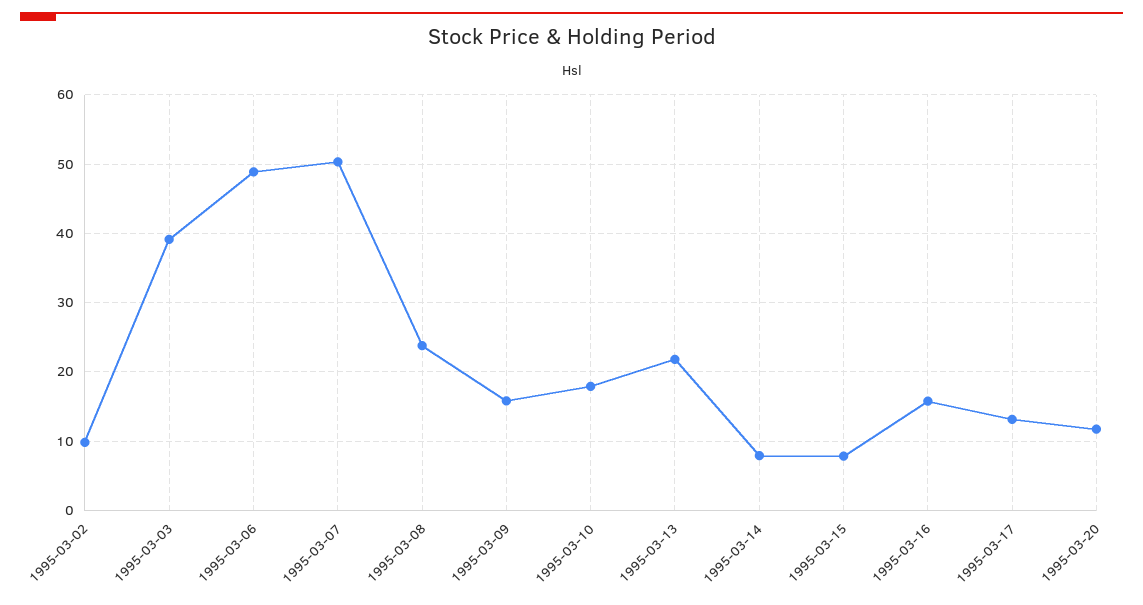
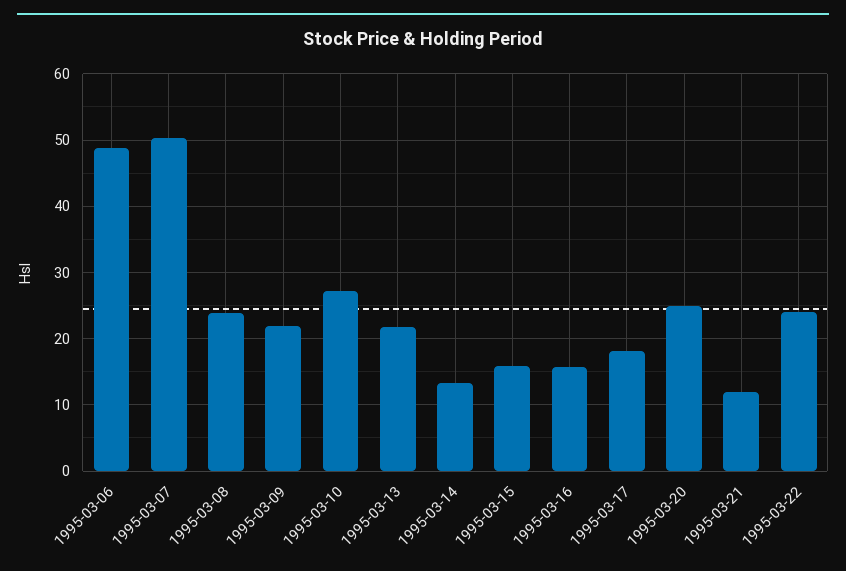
1995-03-02: 10 -> none
1995-03-03: 39 -> none
1995-03-09: 16 -> 22
1995-03-10: 18 -> 27
1995-03-14: 8 -> 13
1995-03-15: 8 -> 16
1995-03-17: 13 -> 18
1995-03-20: 12 -> 25
1995-03-21: none -> 12
1995-03-22: none -> 24

